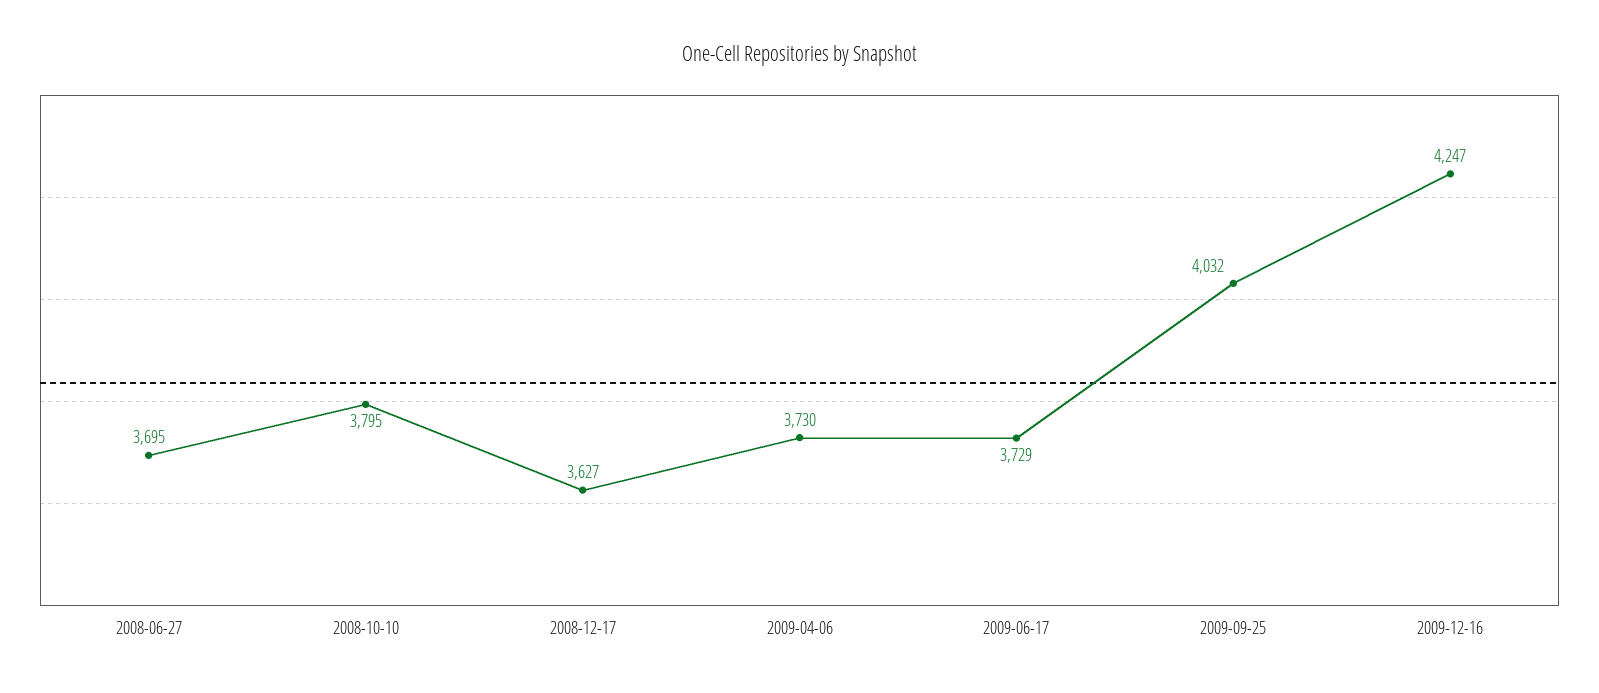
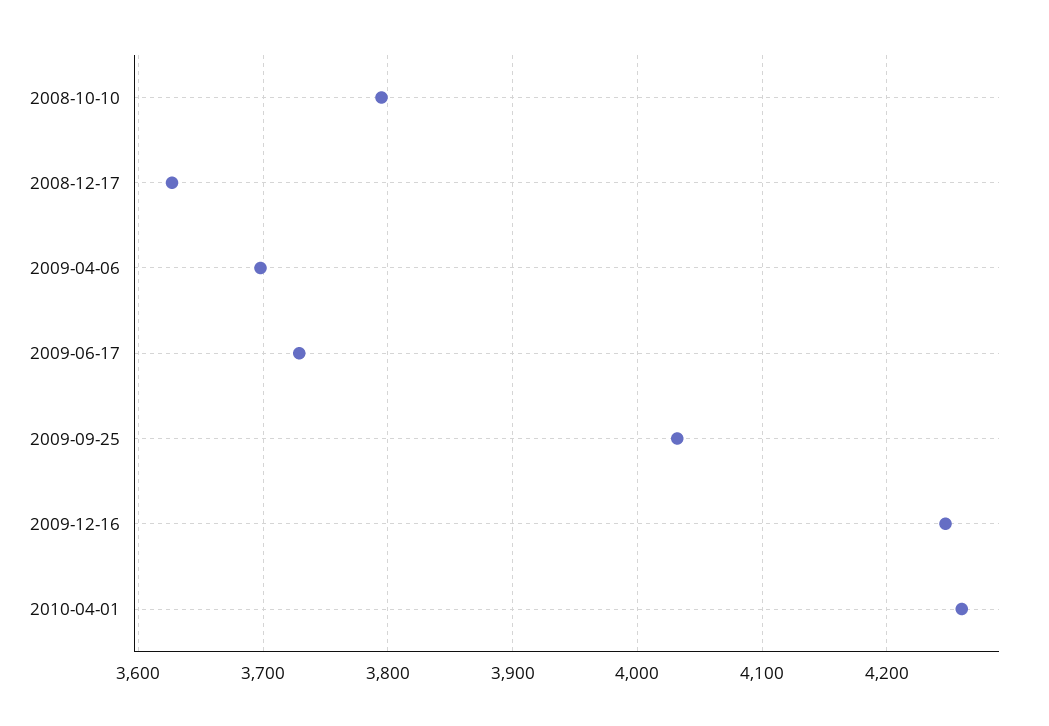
2008-06-27: 3695 -> none
2009-04-06: 3730 -> 3700
2010-04-01: none -> 4260

